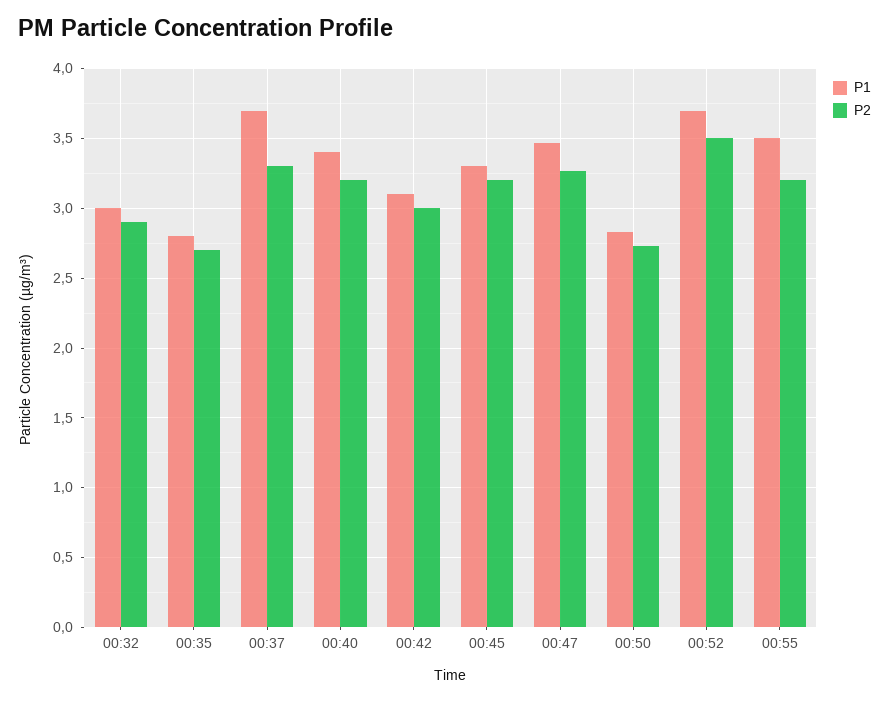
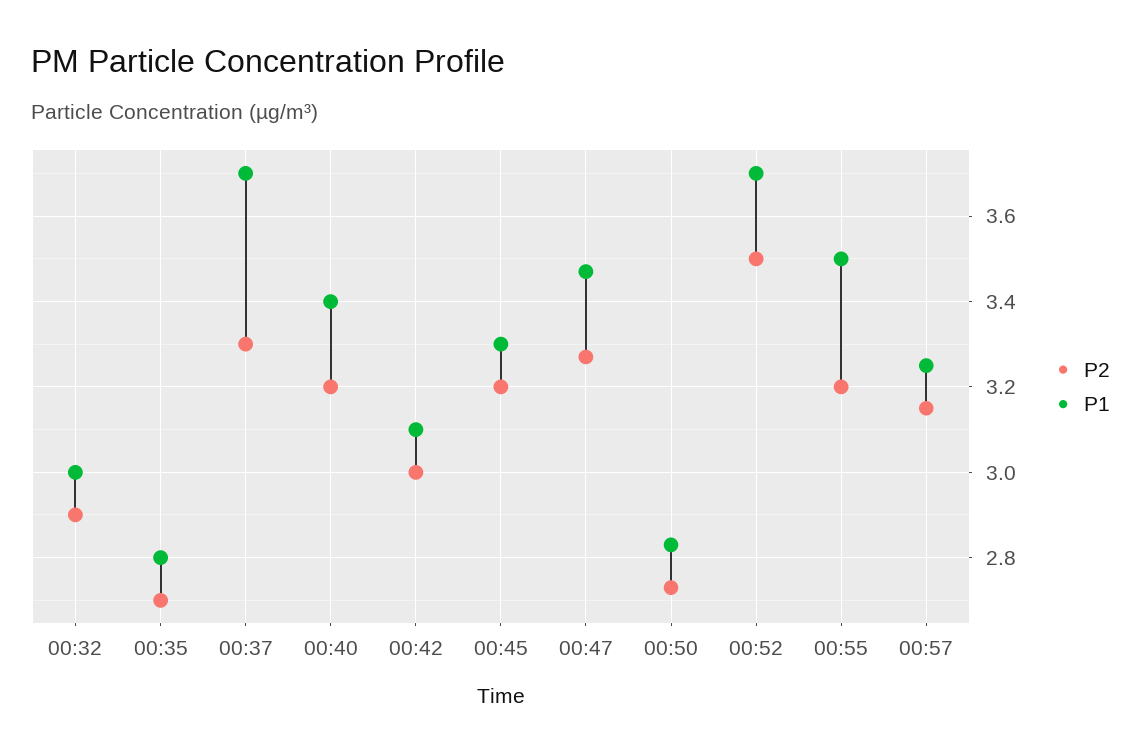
P2, 00:57: none -> 3.15
P1, 00:57: none -> 3.25

